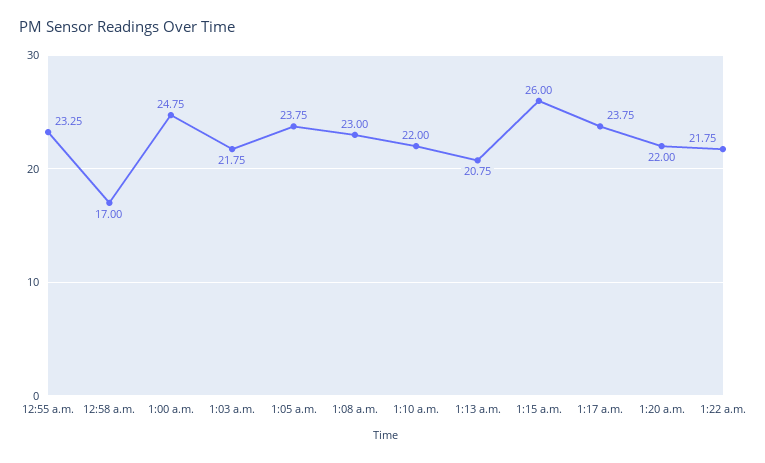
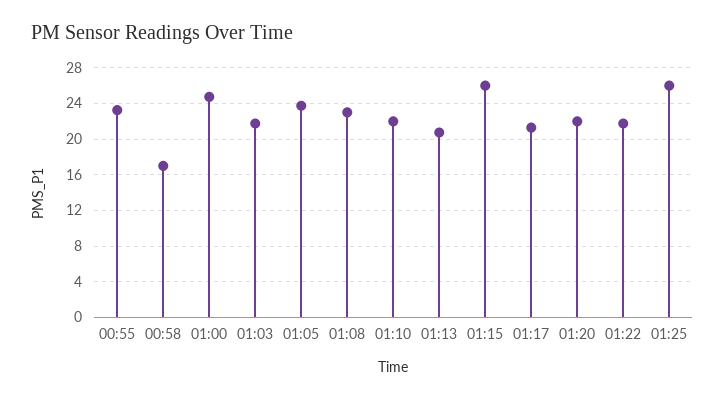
1:17 a.m.: 23.75 -> 21
01:25: none -> 26

